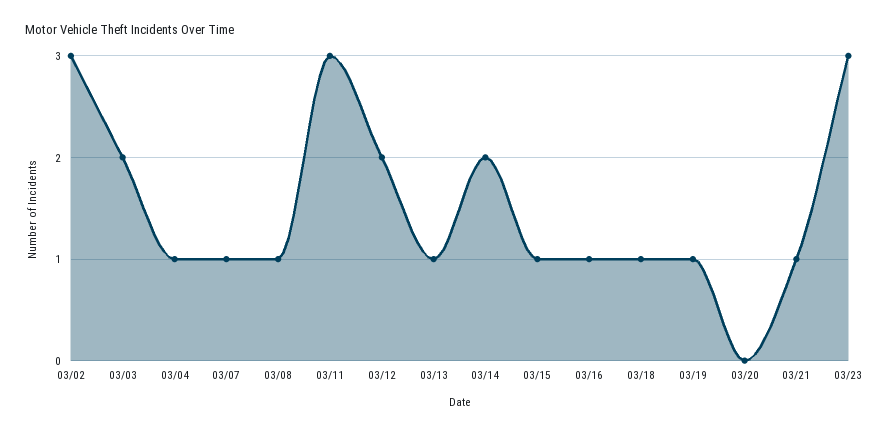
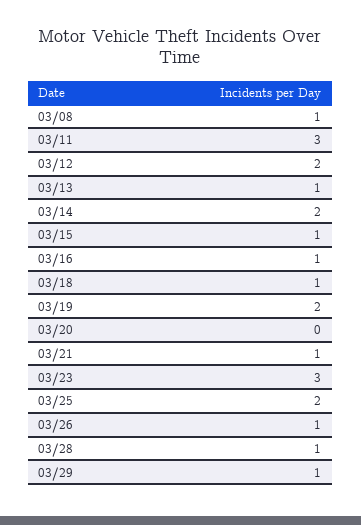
03/02: 3 -> none
03/03: 2 -> none
03/04: 1 -> none
03/07: 1 -> none
03/19: 1 -> 2
03/25: none -> 2
03/26: none -> 1
03/28: none -> 1
03/29: none -> 1

